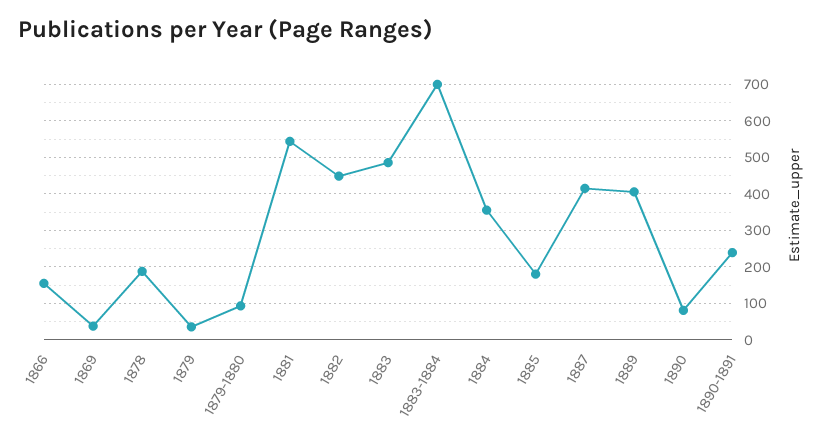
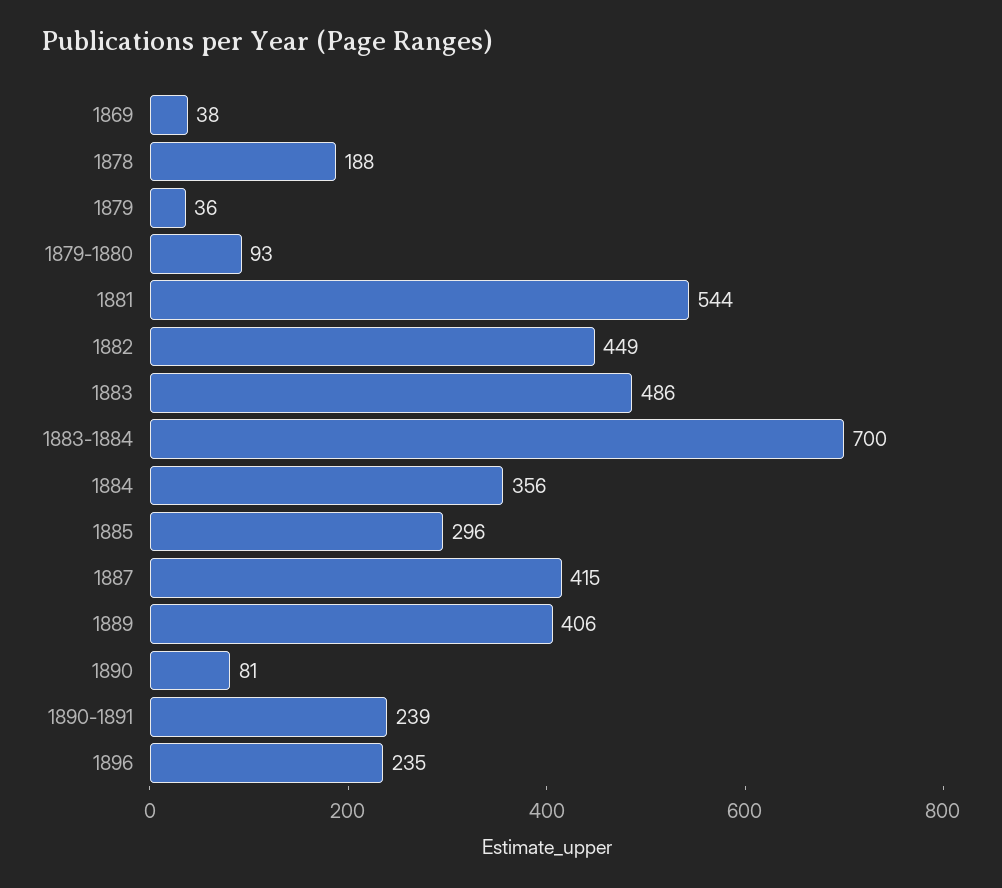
1866: 160 -> none
1885: 180 -> 296
1896: none -> 235

